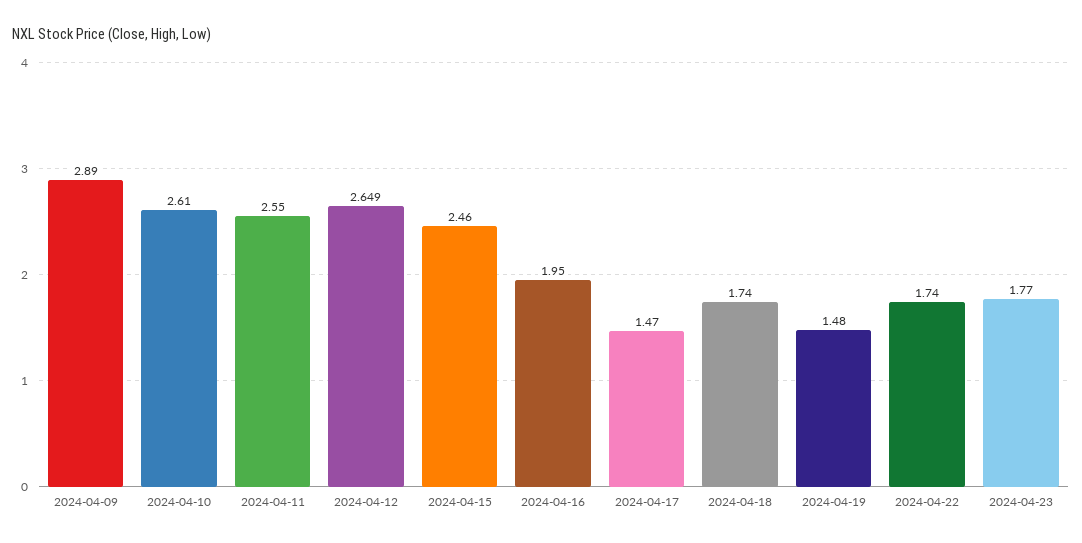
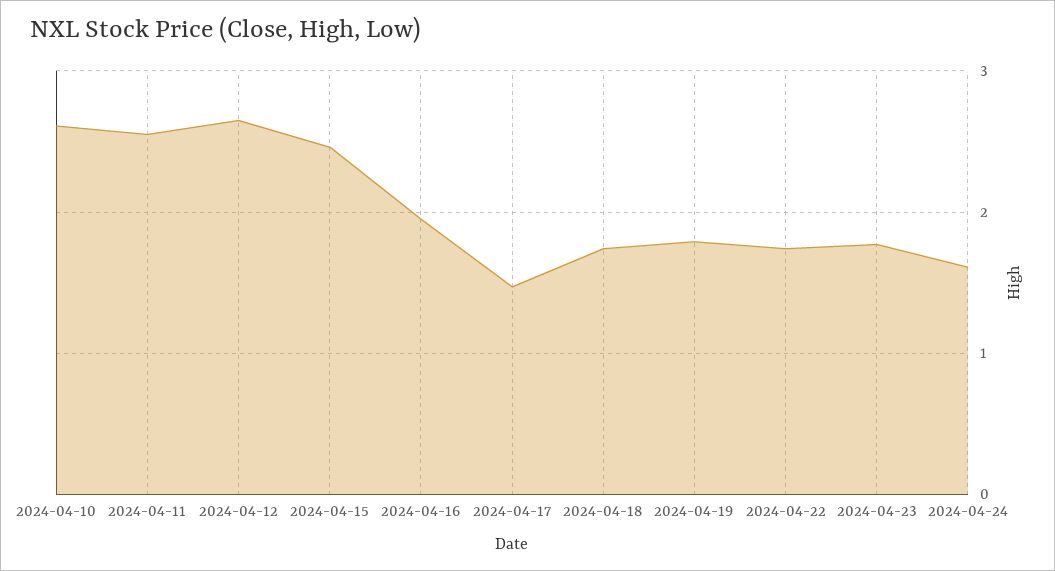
2024-04-09: 2.89 -> none
2024-04-19: 1.48 -> 1.8
2024-04-24: none -> 1.6

